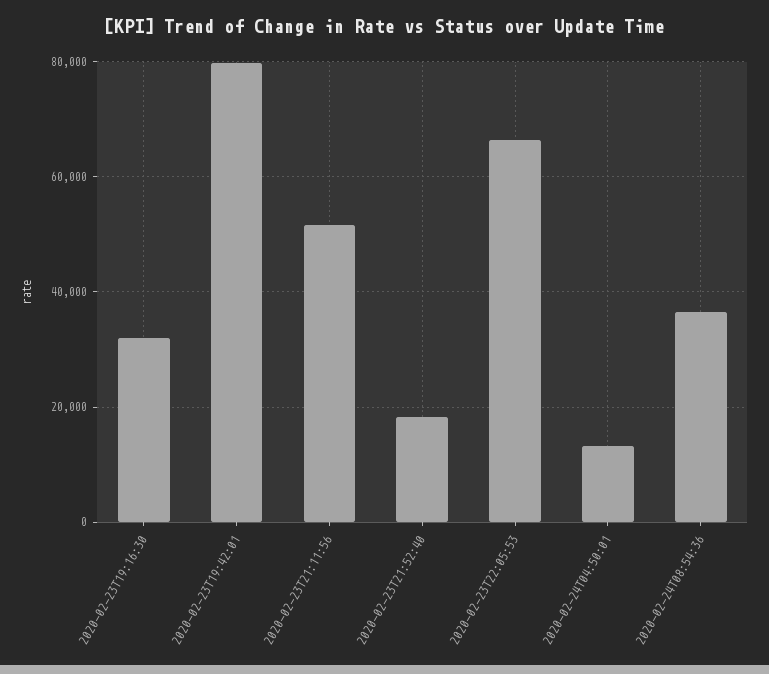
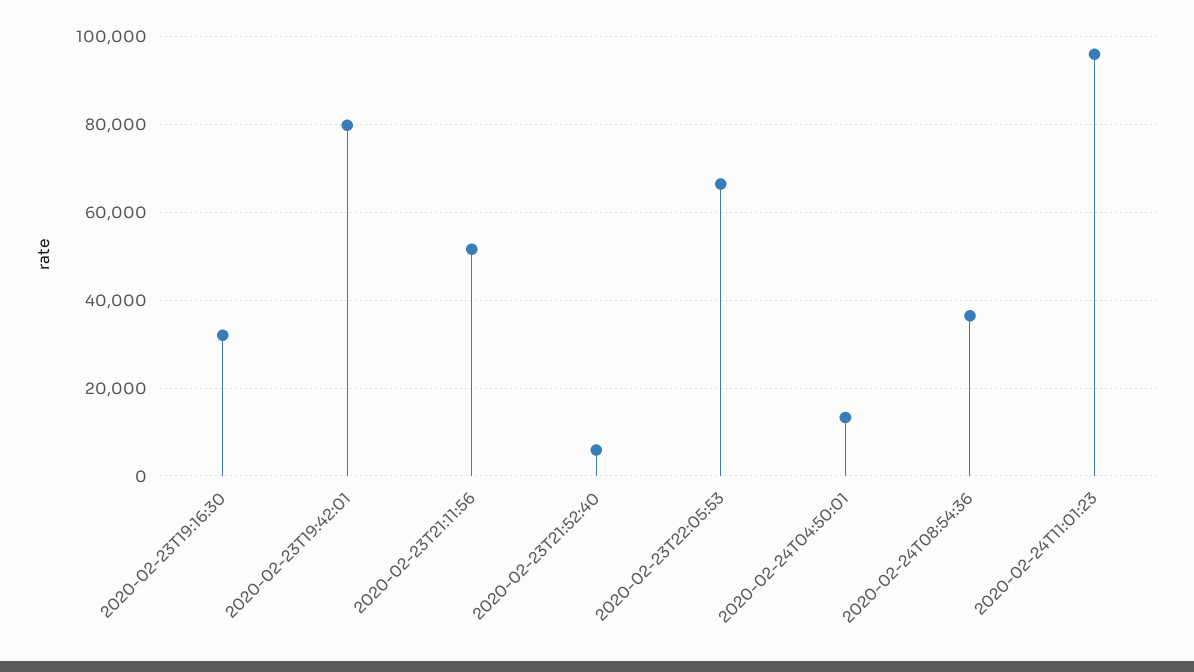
2020-02-23T21:52:40: 18000 -> 6000
2020-02-24T11:01:23: none -> 96000

